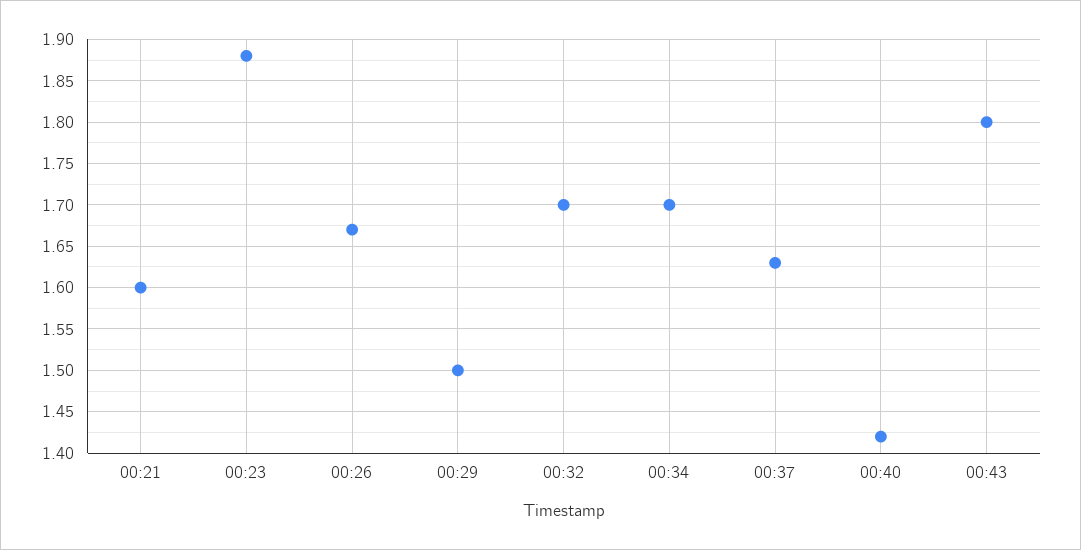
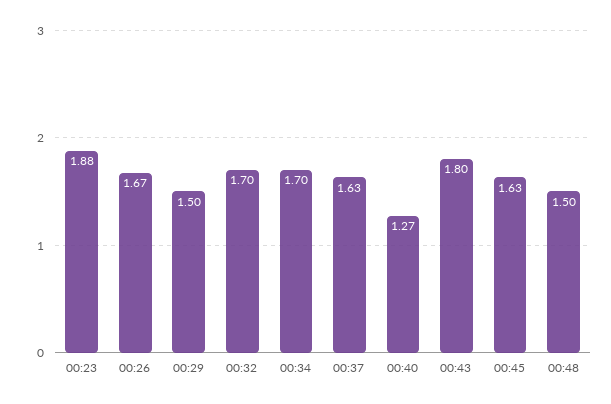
00:21: 1.6 -> none
00:40: 1.42 -> 1.27
00:45: none -> 1.63
00:48: none -> 1.5

